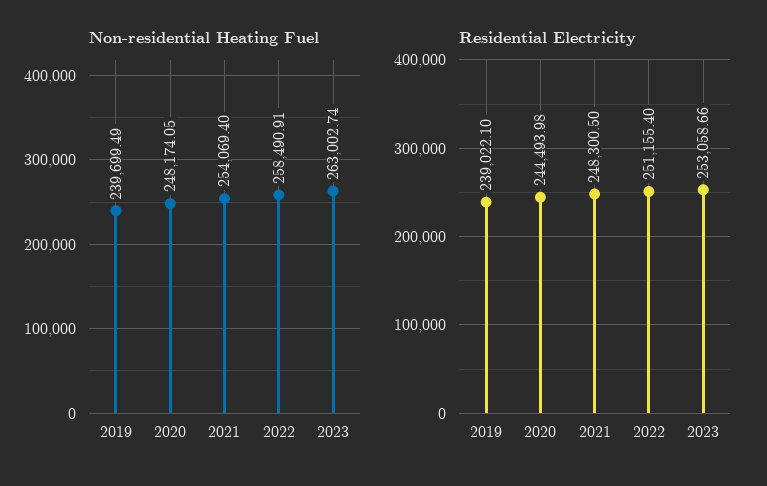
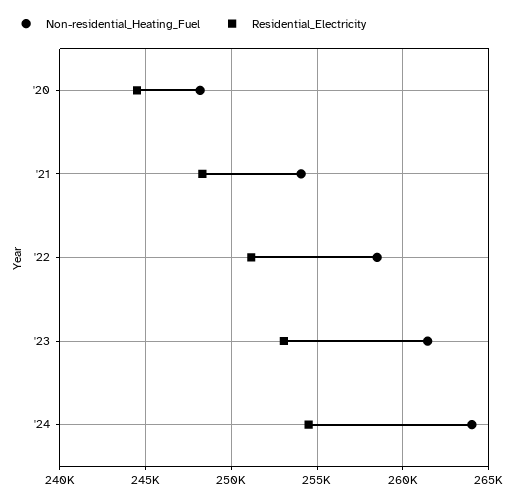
Non-residential Heating Fuel, 2019: 239699.49 -> none
Non-residential Heating Fuel, 2023: 263002.74 -> 261500
Residential Electricity, 2019: 239022.1 -> none
Non-residential Heating Fuel, '24: none -> 264000
Residential Electricity, '24: none -> 254500

